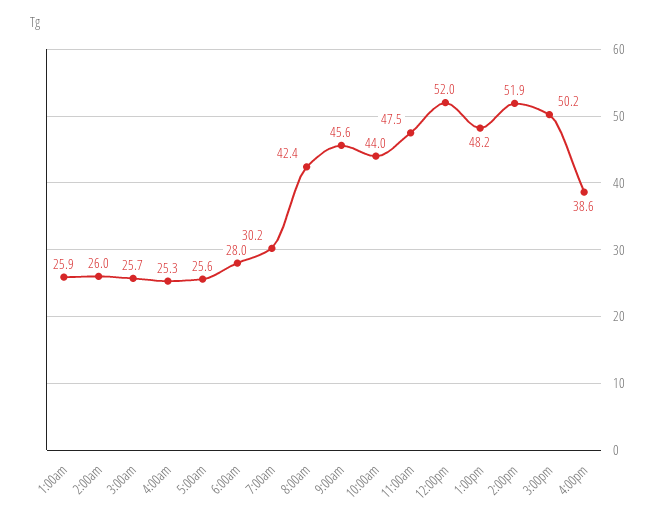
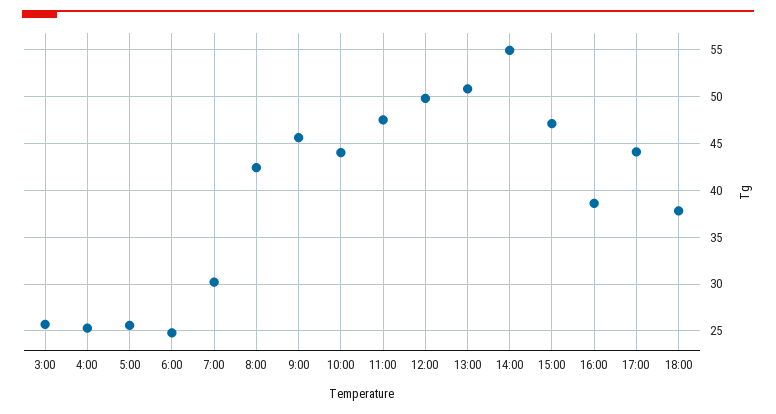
1:00am: 25.9 -> none
2:00am: 26 -> none
6:00am: 28 -> 25
12:00pm: 52 -> 50
1:00pm: 48.2 -> 51
2:00pm: 51.9 -> 55
3:00pm: 50.2 -> 47
17:00: none -> 44
18:00: none -> 38

